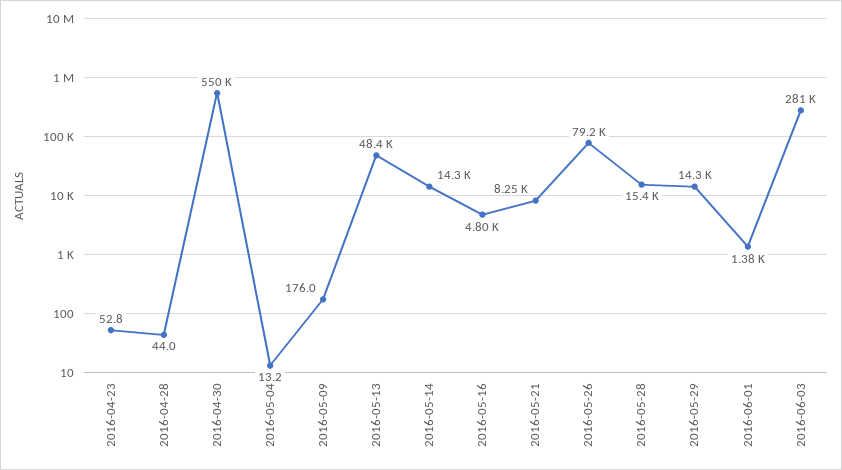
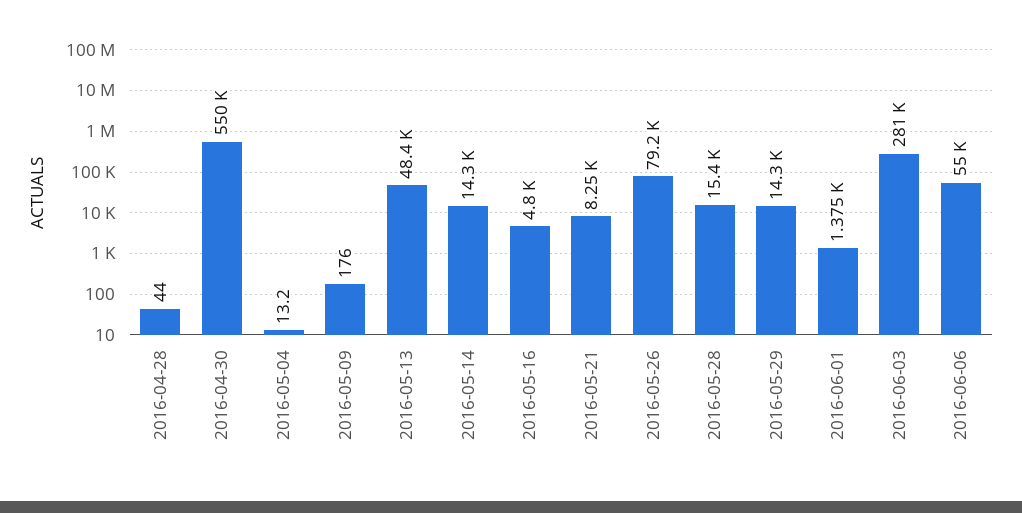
2016-04-23: 52.8 -> none
2016-06-06: none -> 55000

